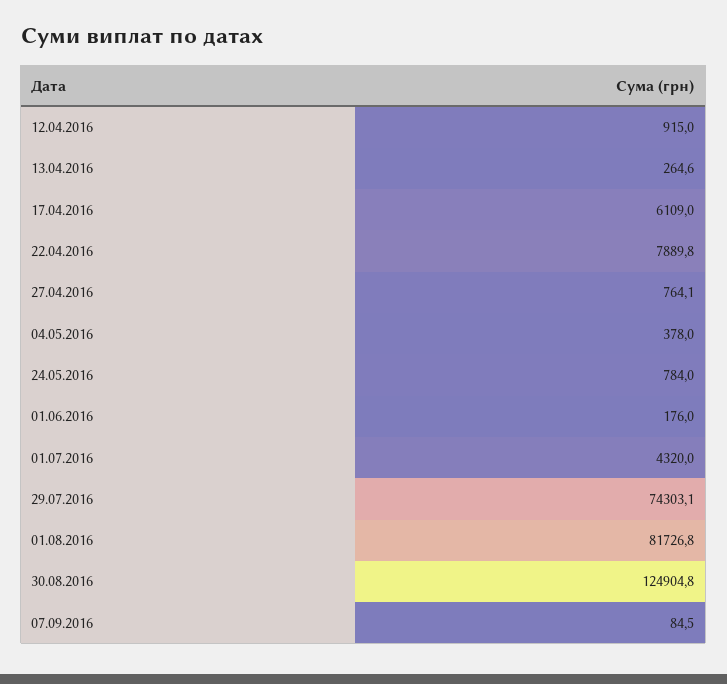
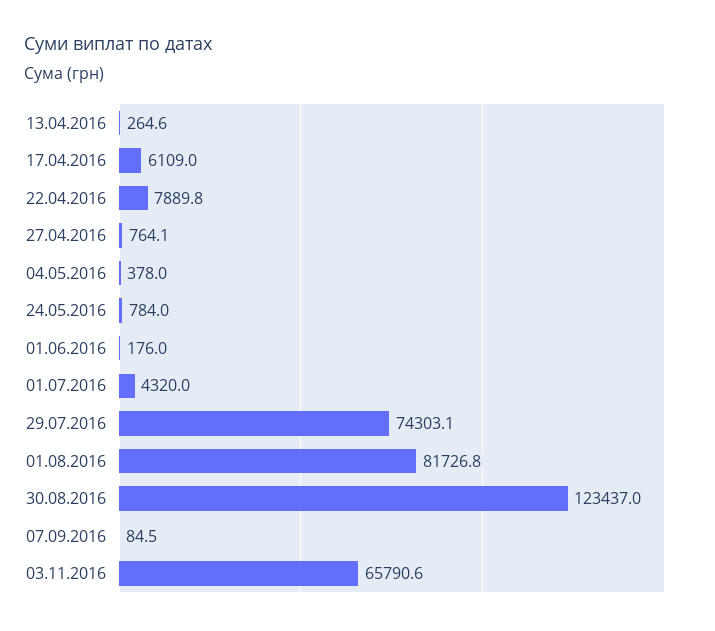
12.04.2016: 915 -> none
30.08.2016: 124904.8 -> 123437
03.11.2016: none -> 65790.6

